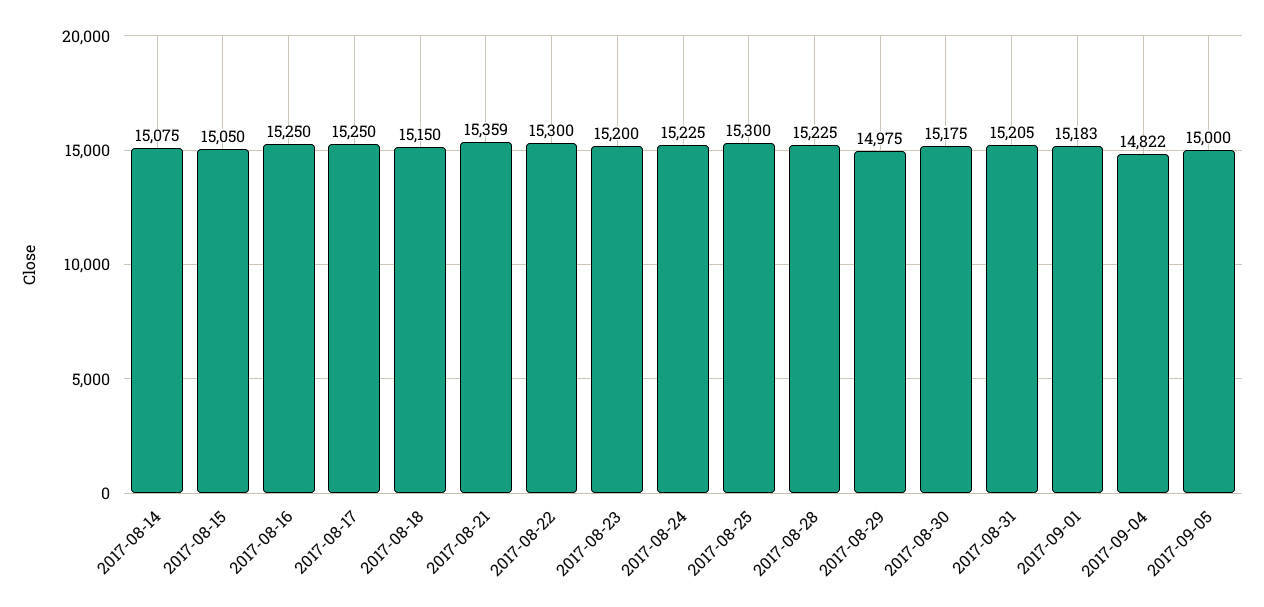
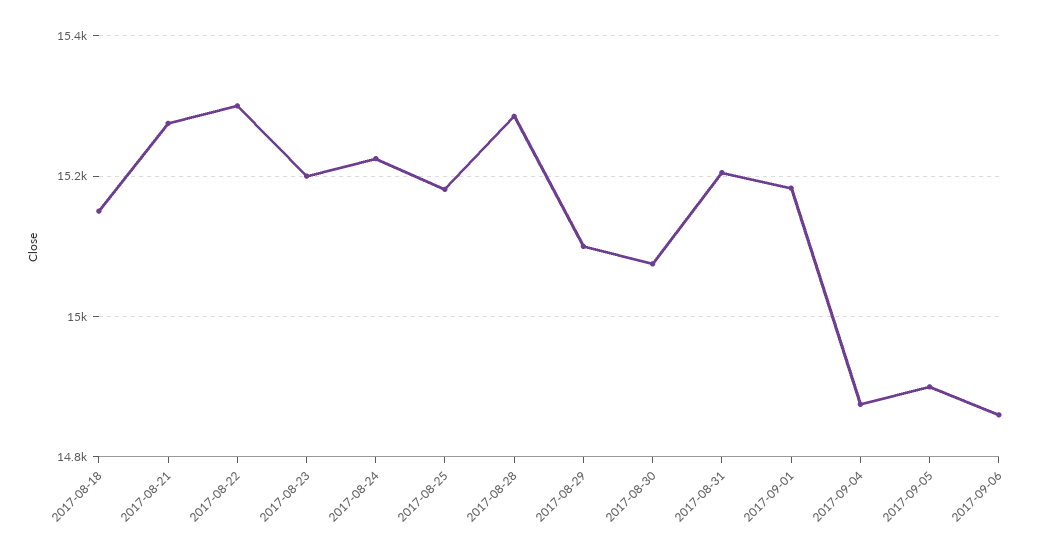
2017-08-14: 15075 -> none
2017-08-15: 15050 -> none
2017-08-16: 15250 -> none
2017-08-17: 15250 -> none
2017-08-21: 15359 -> 15280
2017-08-25: 15300 -> 15180
2017-08-28: 15225 -> 15280
2017-08-29: 14975 -> 15100
2017-08-30: 15175 -> 15080
2017-09-04: 14822 -> 14880
2017-09-05: 15000 -> 14900
2017-09-06: none -> 14860

